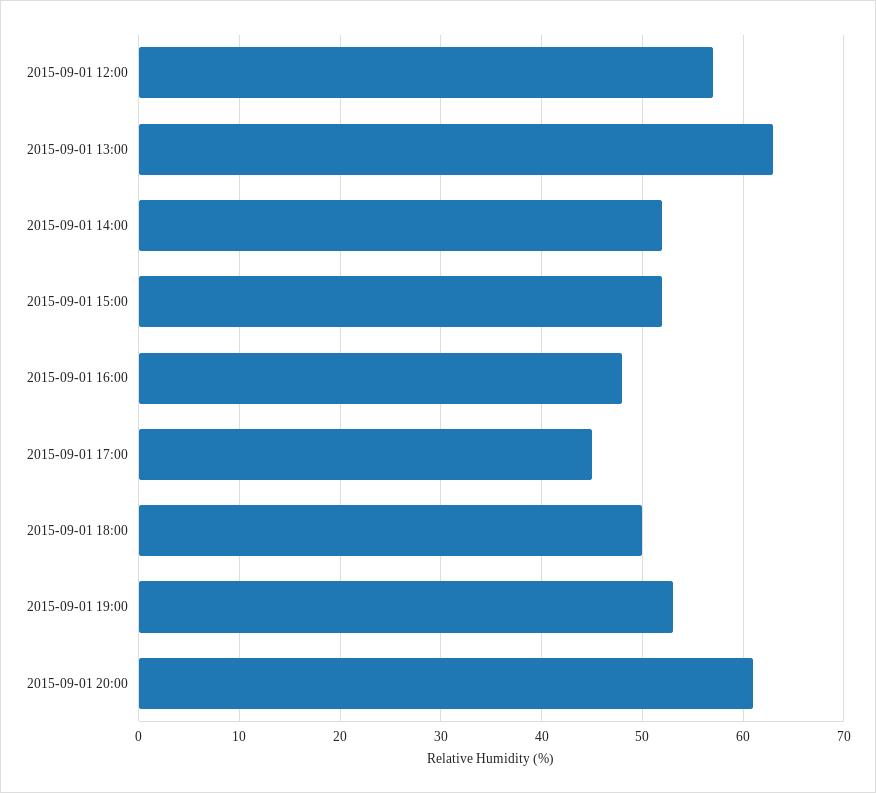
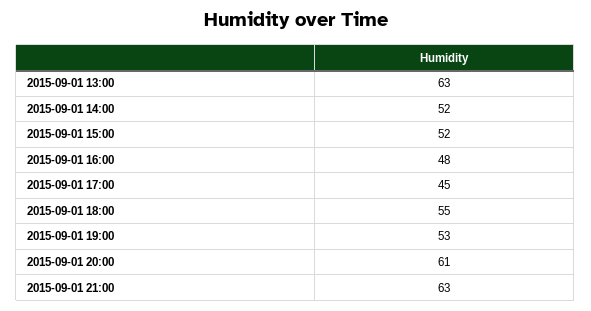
2015-09-01 12:00: 57 -> none
2015-09-01 18:00: 50 -> 55
2015-09-01 21:00: none -> 63

